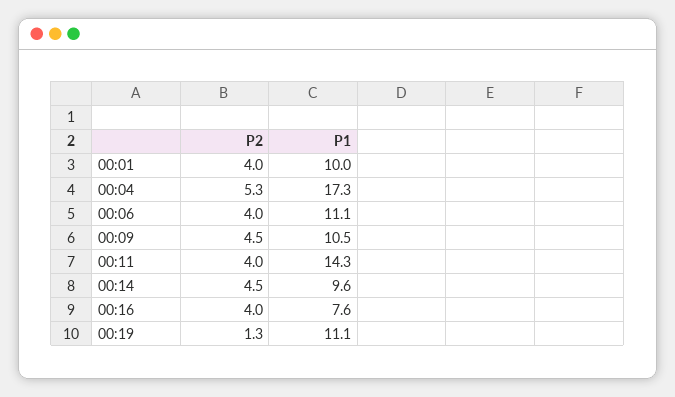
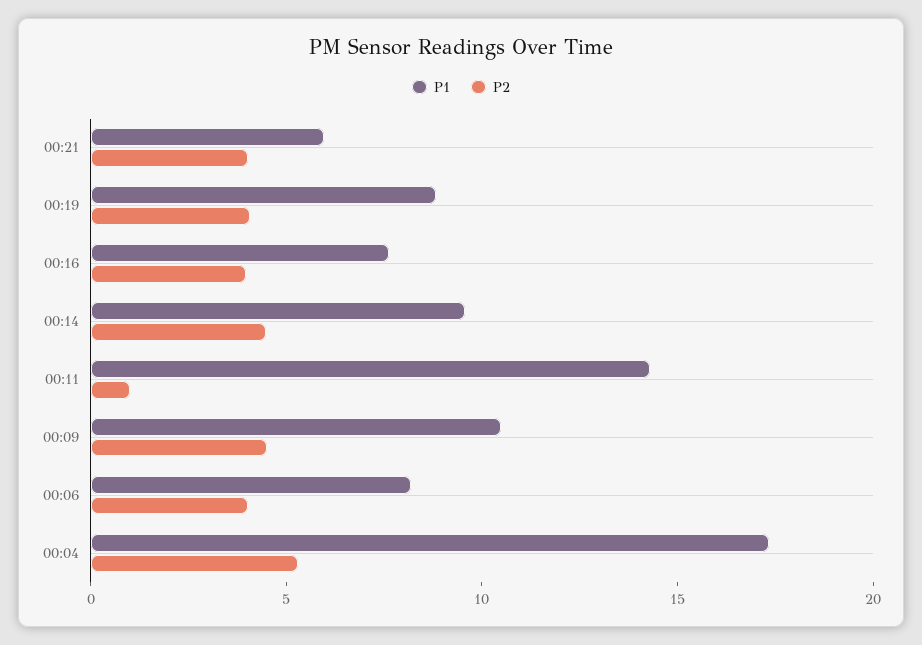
P2, 00:01: 4 -> none
P1, 00:01: 10 -> none
P1, 00:06: 11.1 -> 8
P2, 00:11: 4 -> 1
P2, 00:19: 1.3 -> 4
P1, 00:19: 11.1 -> 9
P1, 00:21: none -> 6
P2, 00:21: none -> 4

